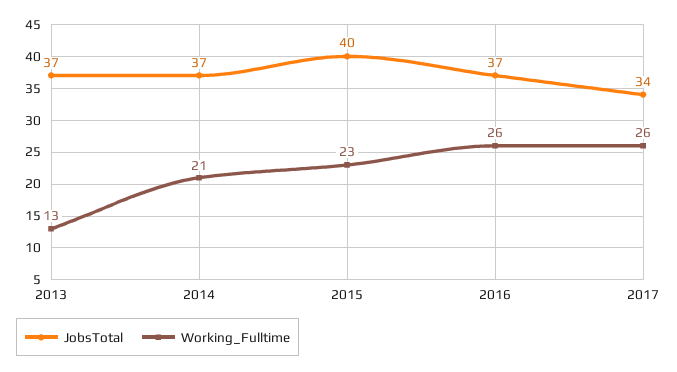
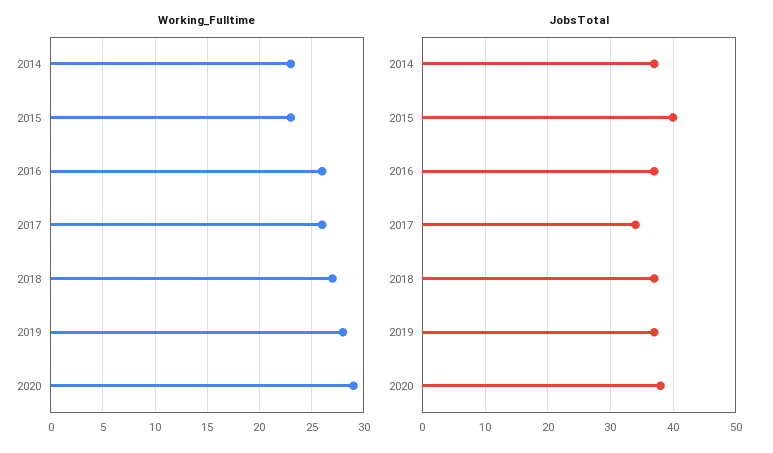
JobsTotal, 2013: 37 -> none
Working_Fulltime, 2013: 13 -> none
Working_Fulltime, 2014: 21 -> 23
Working_Fulltime, 2018: none -> 27
Working_Fulltime, 2019: none -> 28
Working_Fulltime, 2020: none -> 29
JobsTotal, 2018: none -> 37
JobsTotal, 2019: none -> 37
JobsTotal, 2020: none -> 38

